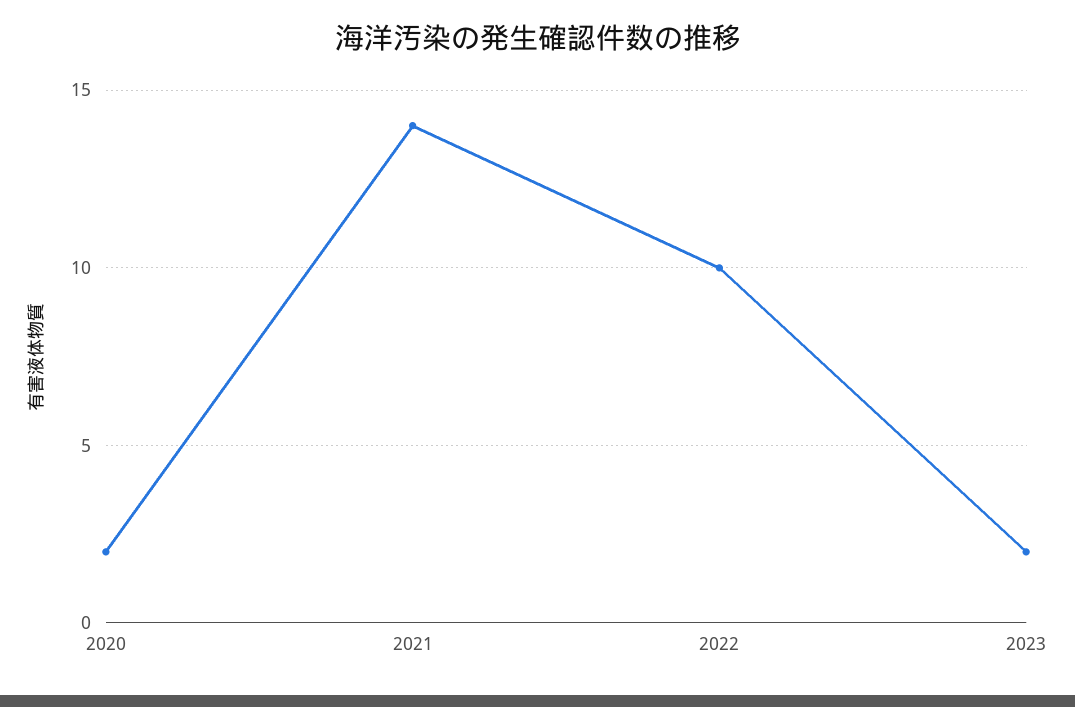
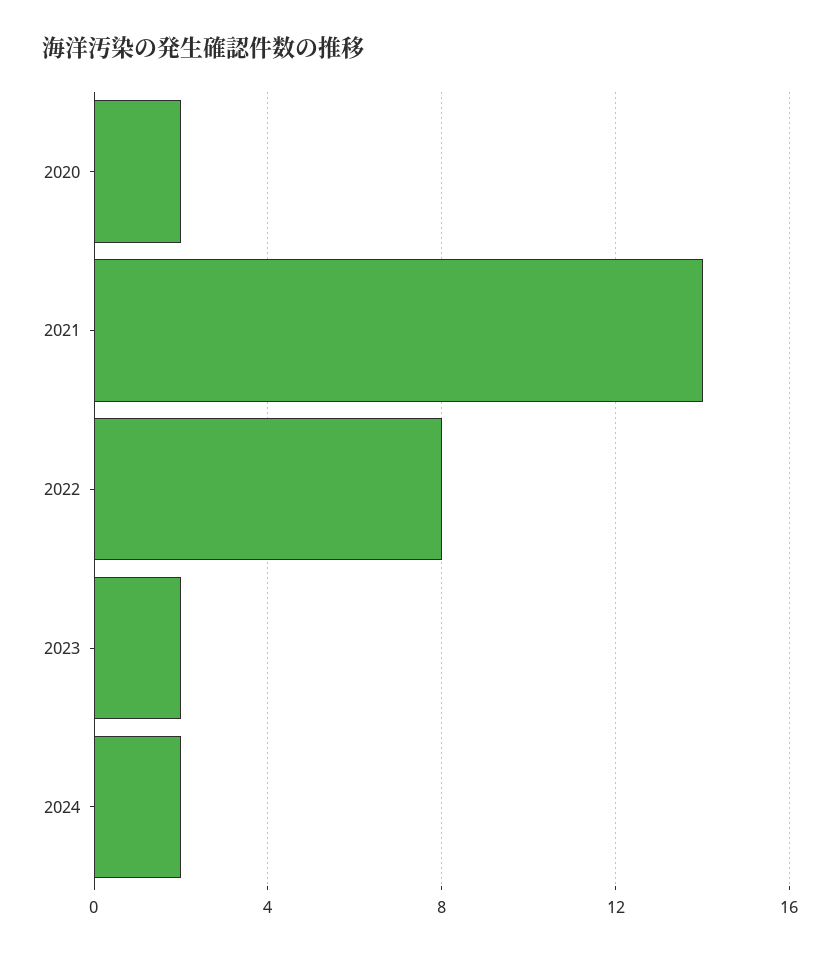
2022: 10 -> 8
2024: none -> 2

